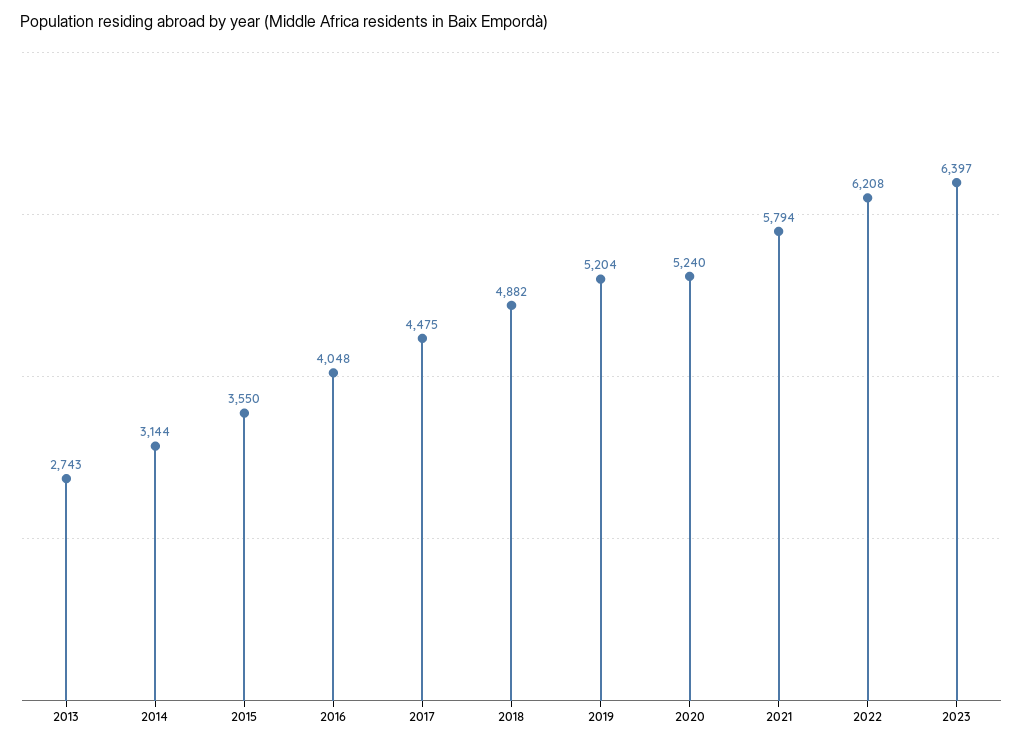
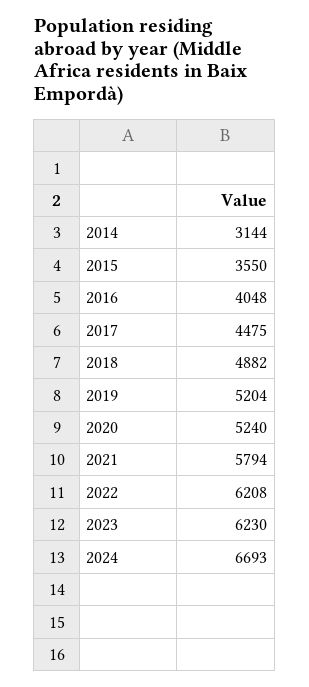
2013: 2743 -> none
2023: 6397 -> 6230
2024: none -> 6693

